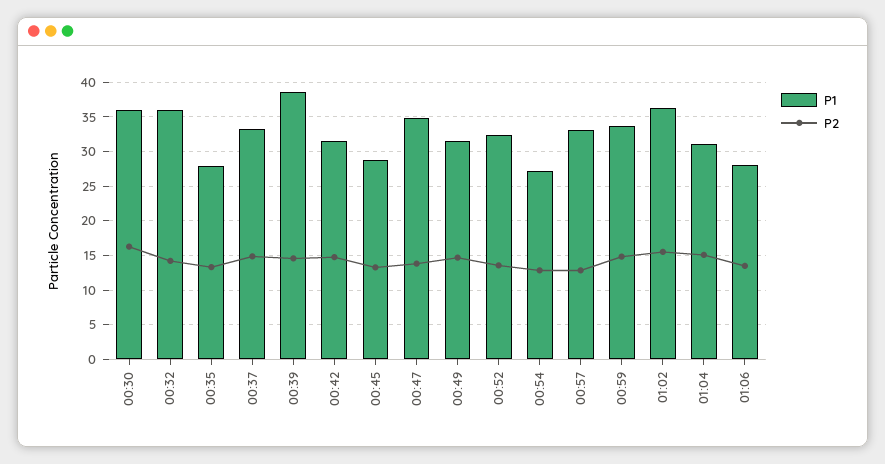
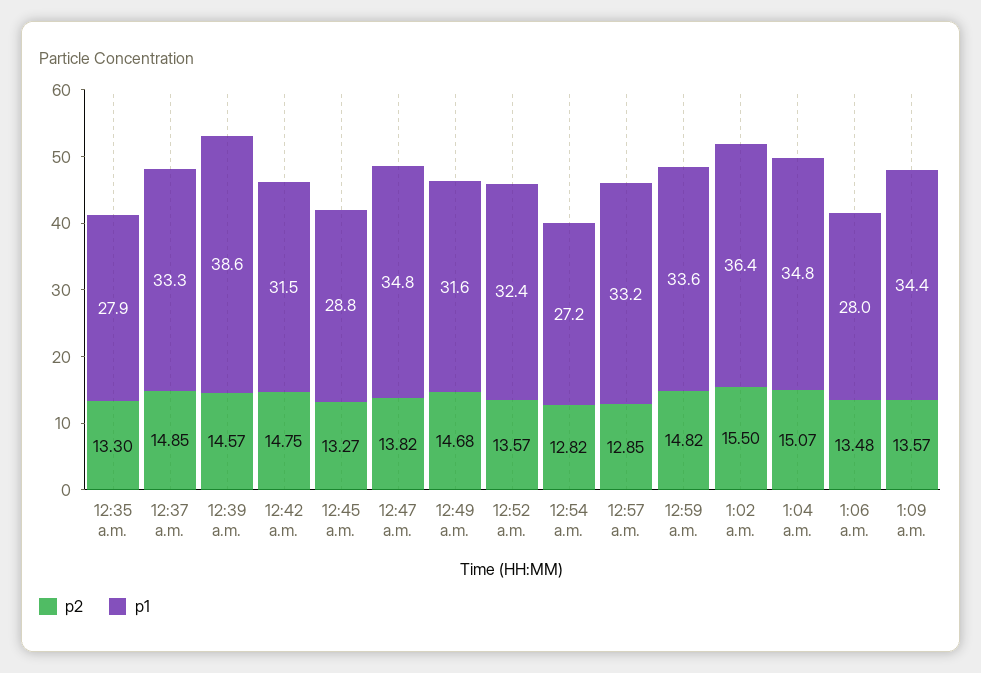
P1, 00:30: 36 -> none
P2, 00:30: 16 -> none
P1, 00:32: 36 -> none
P2, 00:32: 14 -> none
P1, 01:04: 31 -> 34.8
P2, 1:09 a.m.: none -> 13.57
P1, 1:09 a.m.: none -> 34.4

